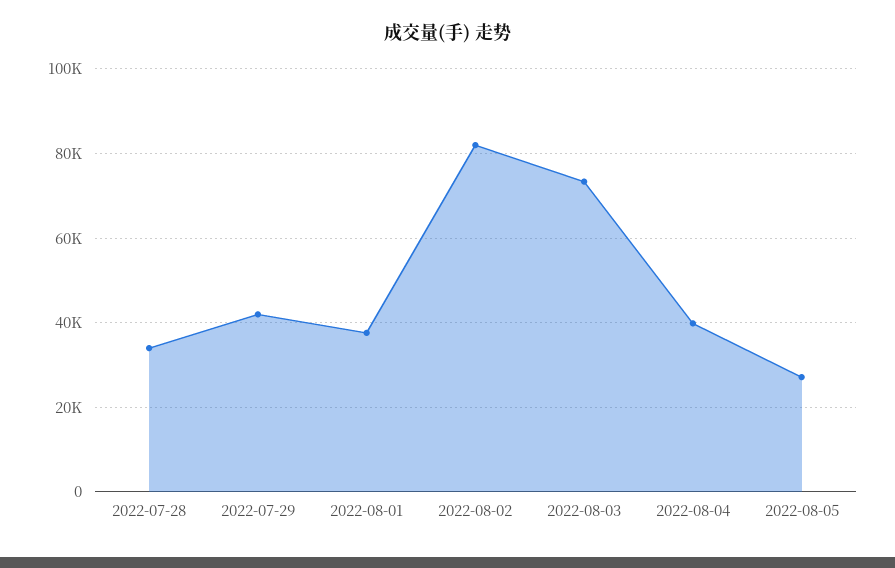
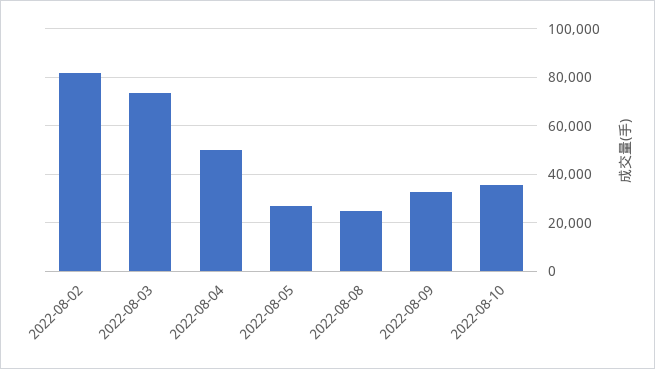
2022-07-28: 34000 -> none
2022-07-29: 42000 -> none
2022-08-01: 38000 -> none
2022-08-04: 40000 -> 50000
2022-08-08: none -> 25000
2022-08-09: none -> 32500
2022-08-10: none -> 35000

